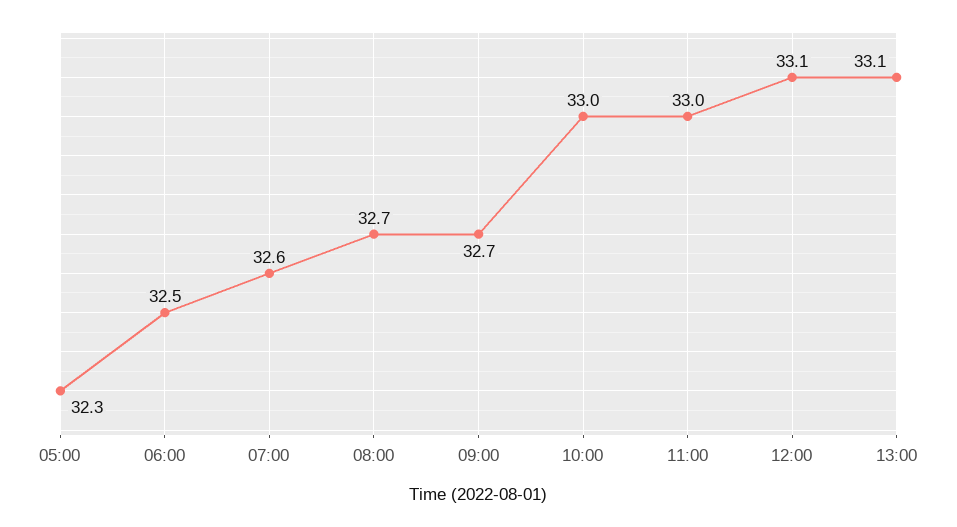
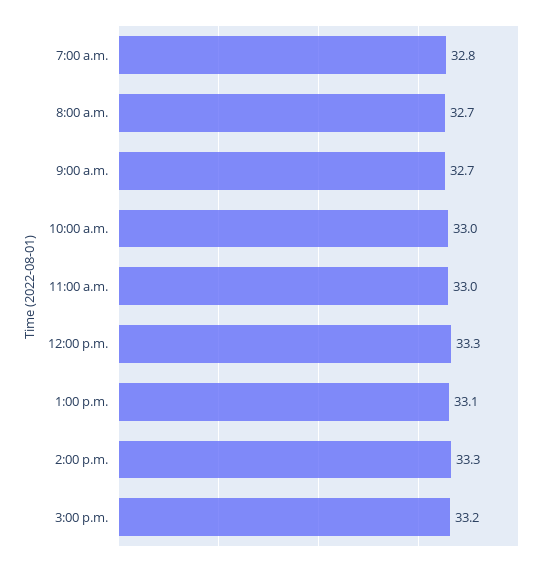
05:00: 32.3 -> none
06:00: 32.5 -> none
07:00: 32.6 -> 32.8
12:00: 33.1 -> 33.3
2:00 p.m.: none -> 33.3
3:00 p.m.: none -> 33.2

